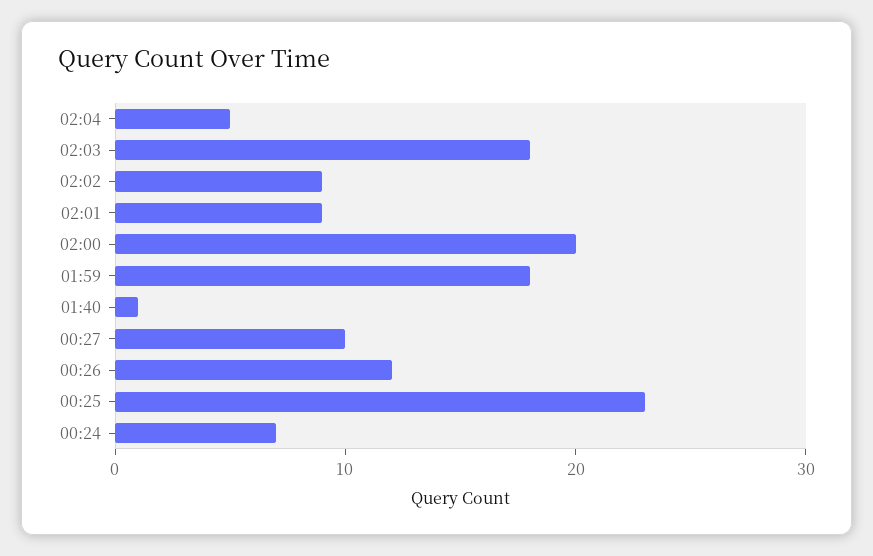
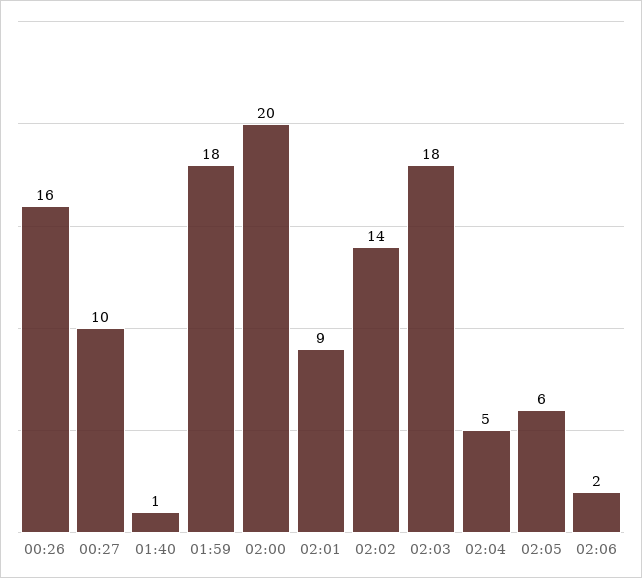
02:02: 9 -> 14
00:26: 12 -> 16
00:25: 23 -> none
00:24: 7 -> none
02:05: none -> 6
02:06: none -> 2

